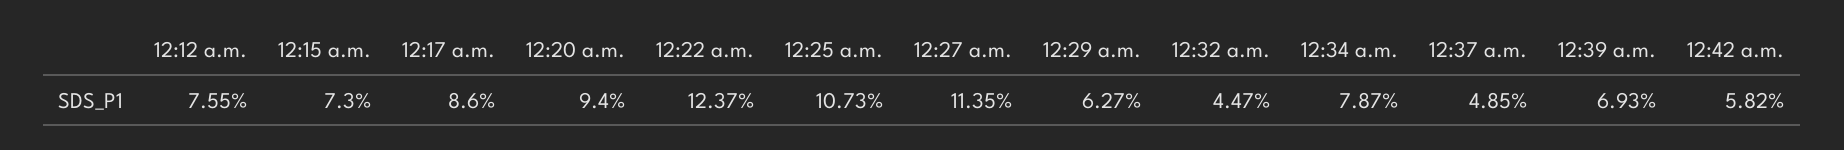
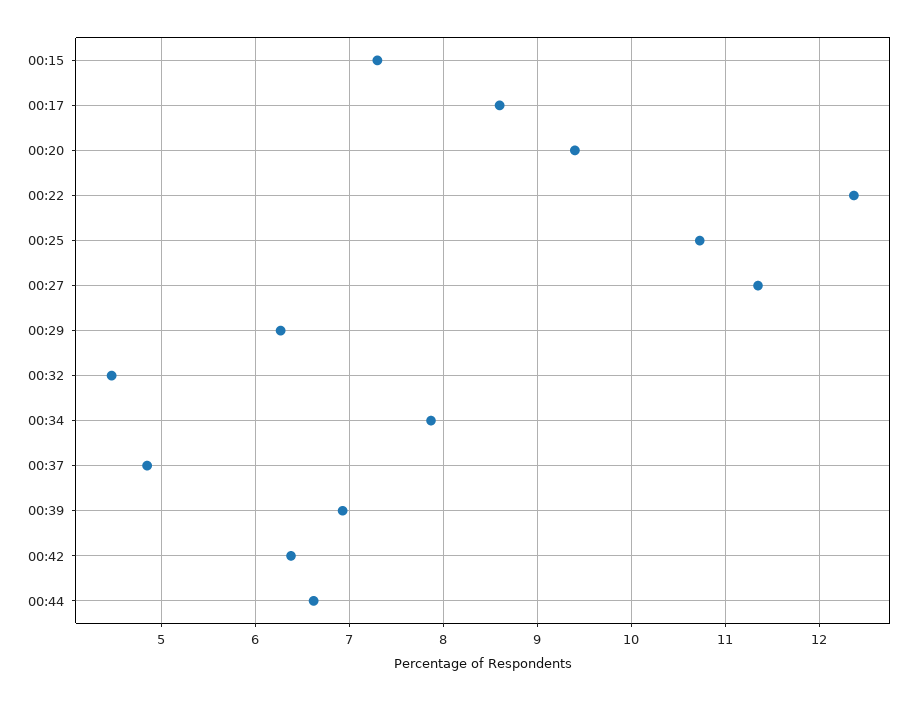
12:12 a.m.: 7.55 -> none
12:42 a.m.: 5.82 -> 6.4
00:44: none -> 6.6

